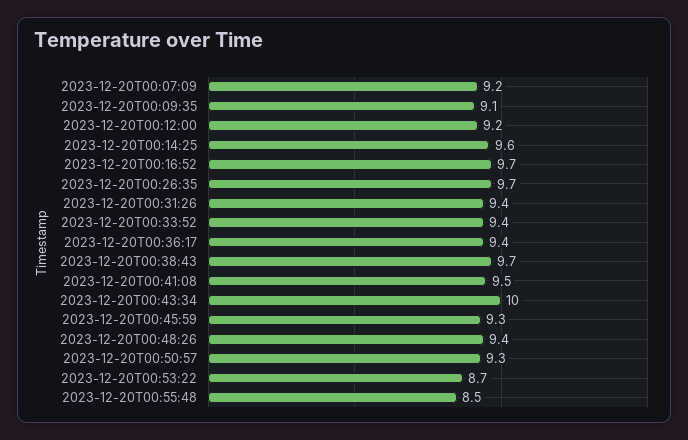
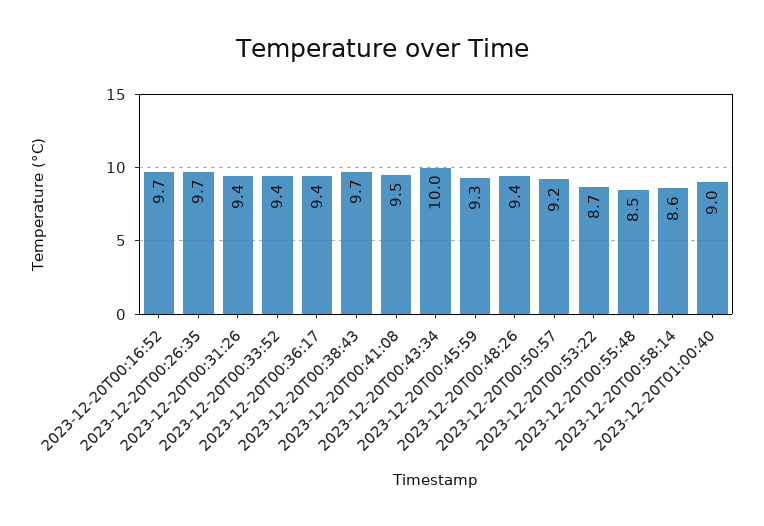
2023-12-20T00:07:09: 9.2 -> none
2023-12-20T00:09:35: 9.1 -> none
2023-12-20T00:12:00: 9.2 -> none
2023-12-20T00:14:25: 9.6 -> none
2023-12-20T00:50:57: 9.3 -> 9.2
2023-12-20T00:58:14: none -> 8.6
2023-12-20T01:00:40: none -> 9

